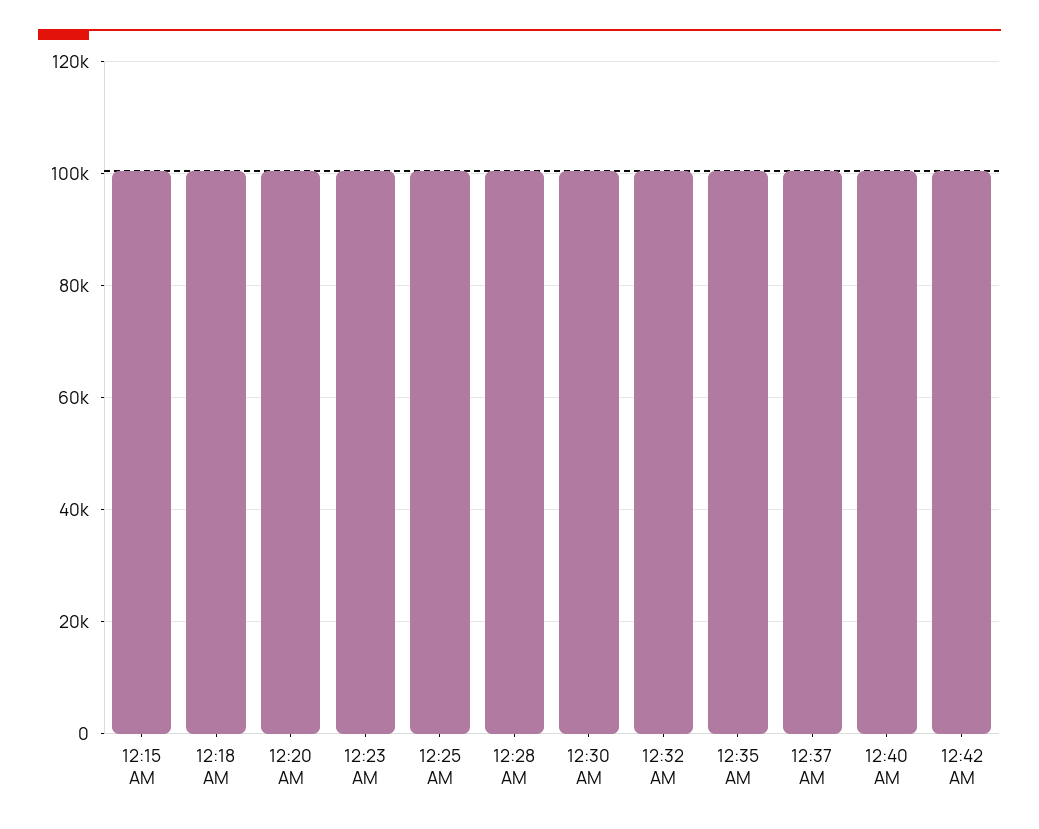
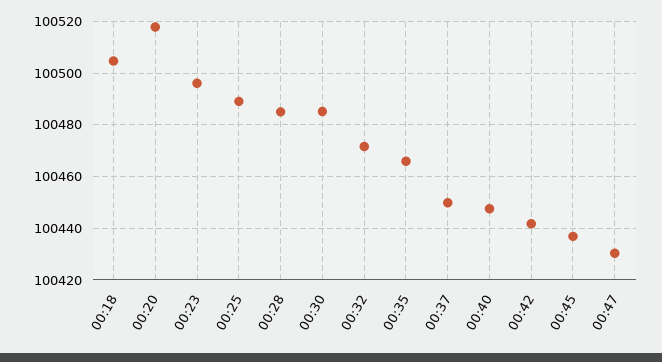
12:15 AM: 100000 -> none
00:45: none -> 100437.5
00:47: none -> 100430

